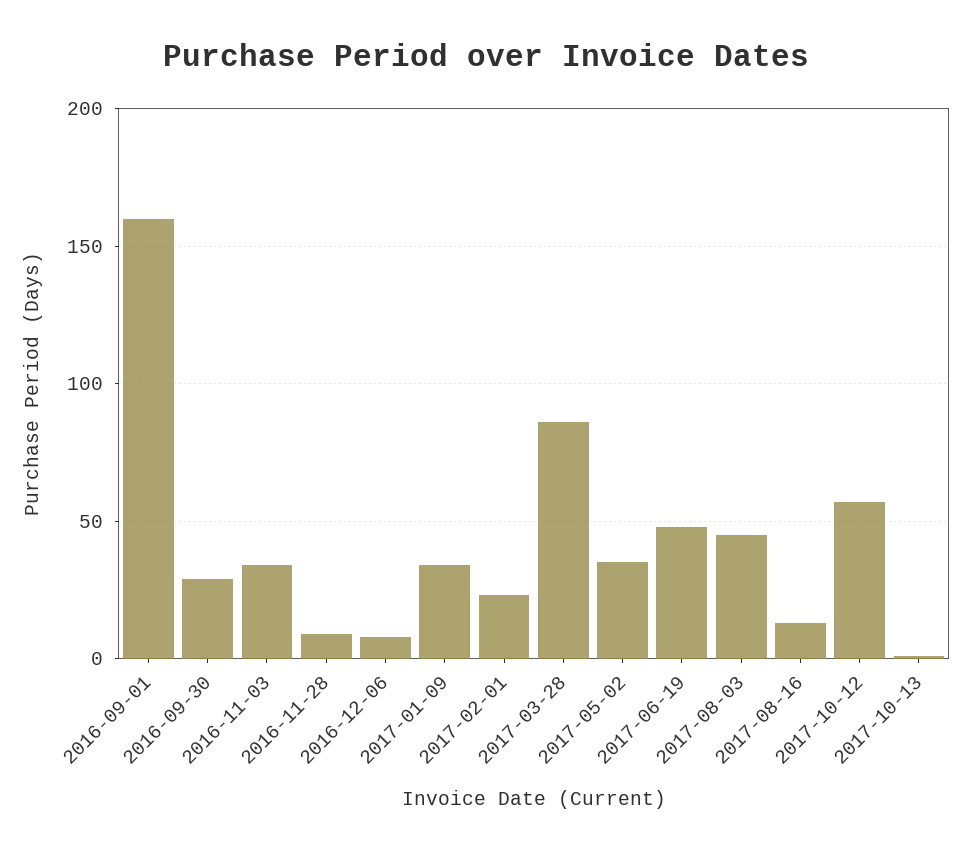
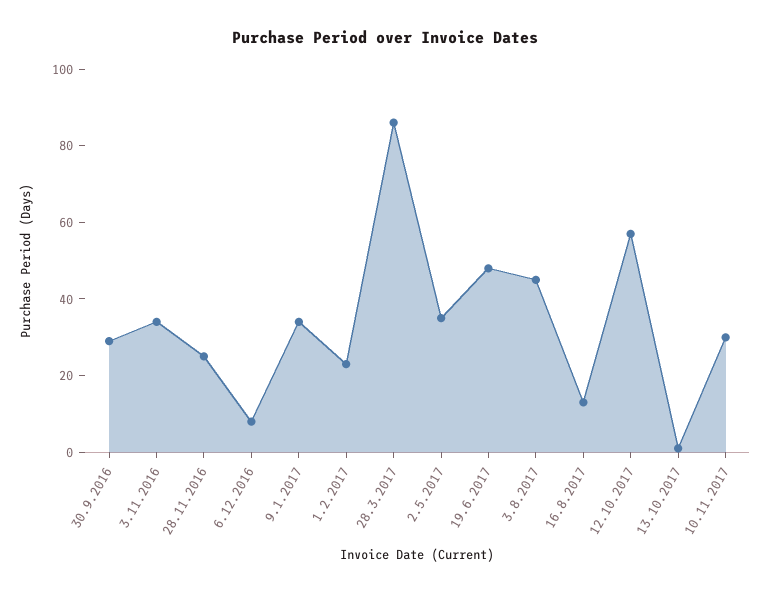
2016-09-01: 160 -> none
2016-11-28: 10 -> 25
10.11.2017: none -> 30

